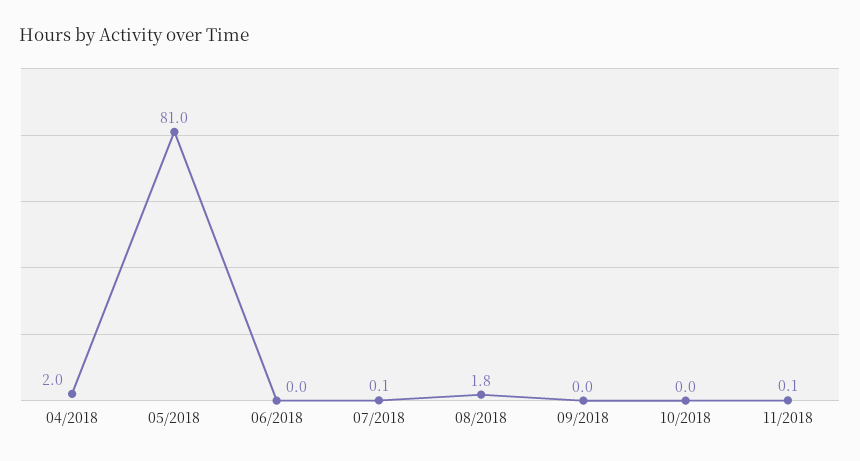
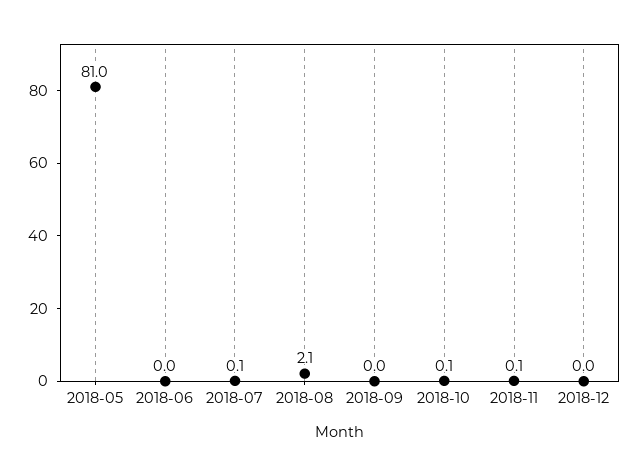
04/2018: 2 -> none
08/2018: 1.8 -> 2.1
10/2018: 0 -> 0.1
2018-12: none -> 0

